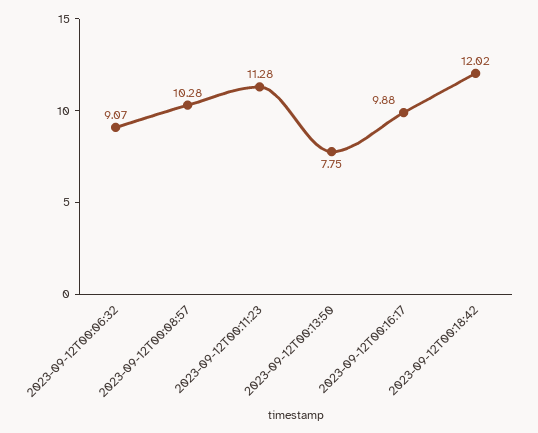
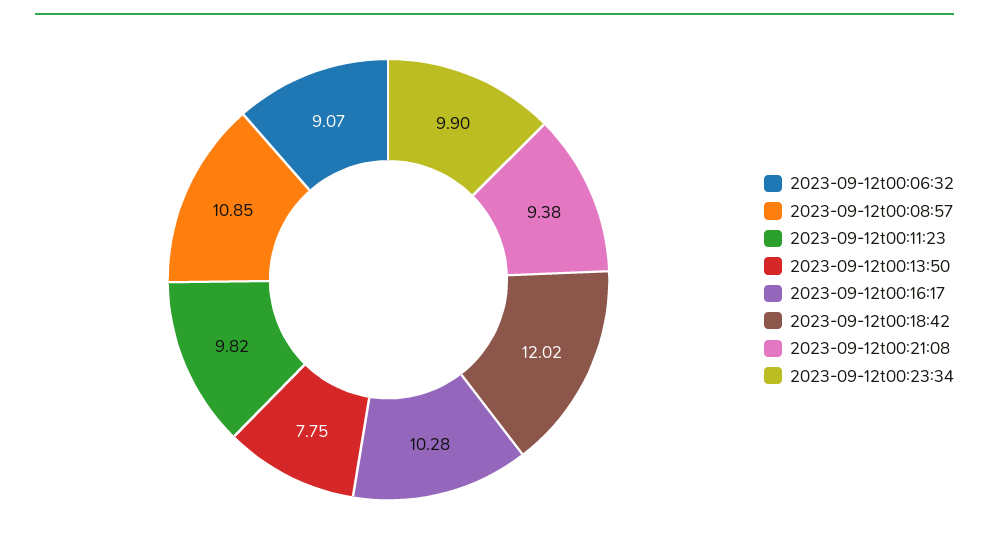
2023-09-12T00:08:57: 10.28 -> 10.85
2023-09-12T00:11:23: 11.28 -> 9.82
2023-09-12T00:16:17: 9.88 -> 10.28
2023-09-12t00:21:08: none -> 9.38
2023-09-12t00:23:34: none -> 9.9

